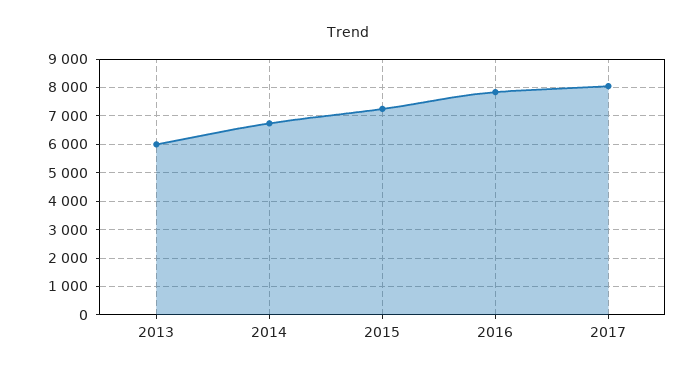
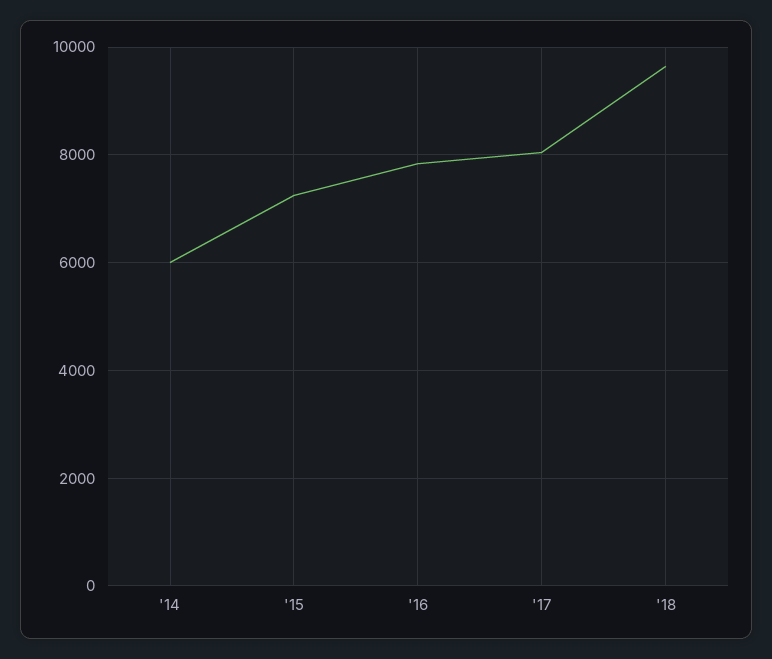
2013: 6000 -> none
2014: 6750 -> 6000
'18: none -> 9600

